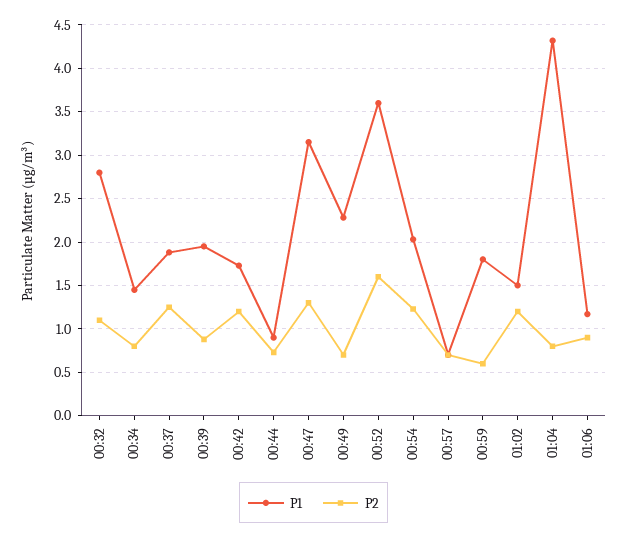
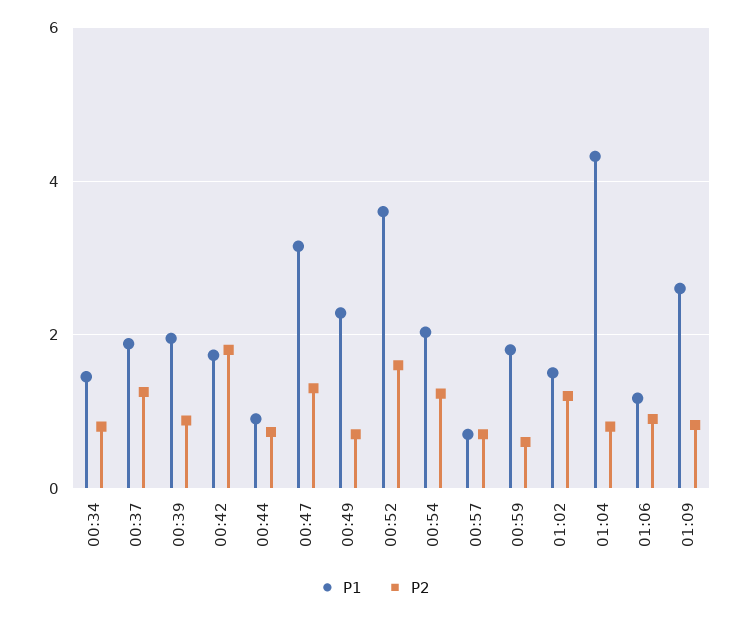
P1, 00:32: 2.8 -> none
P2, 00:32: 1.1 -> none
P2, 00:42: 1.2 -> 1.8
P1, 01:09: none -> 2.6
P2, 01:09: none -> 0.8

